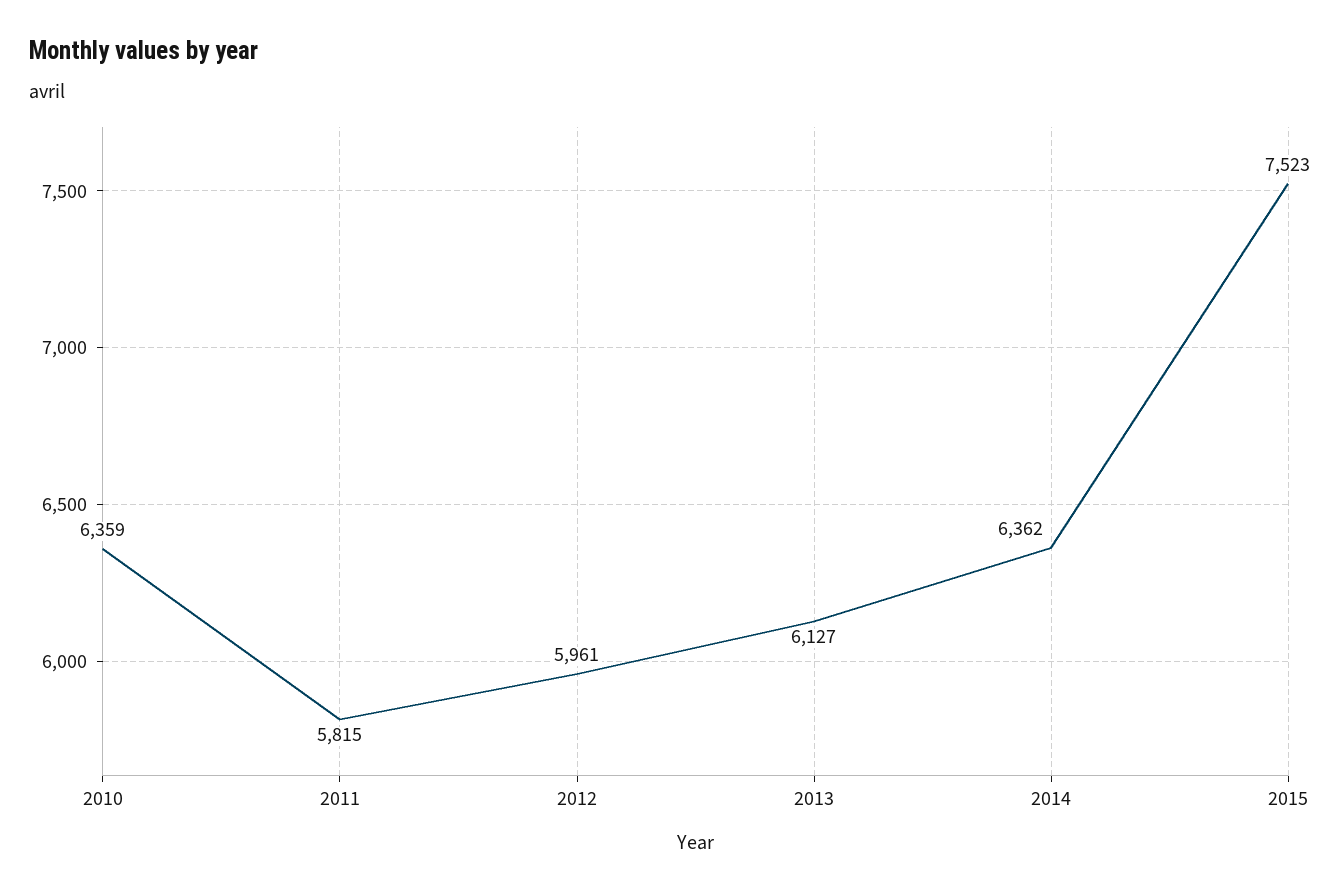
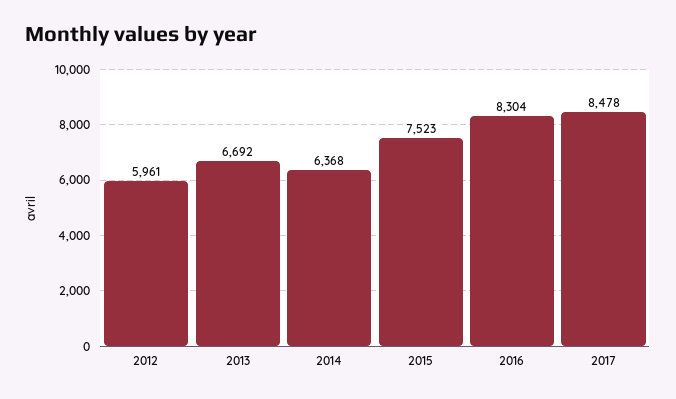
2010: 6359 -> none
2011: 5815 -> none
2013: 6127 -> 6692
2014: 6362 -> 6368
2016: none -> 8304
2017: none -> 8478

